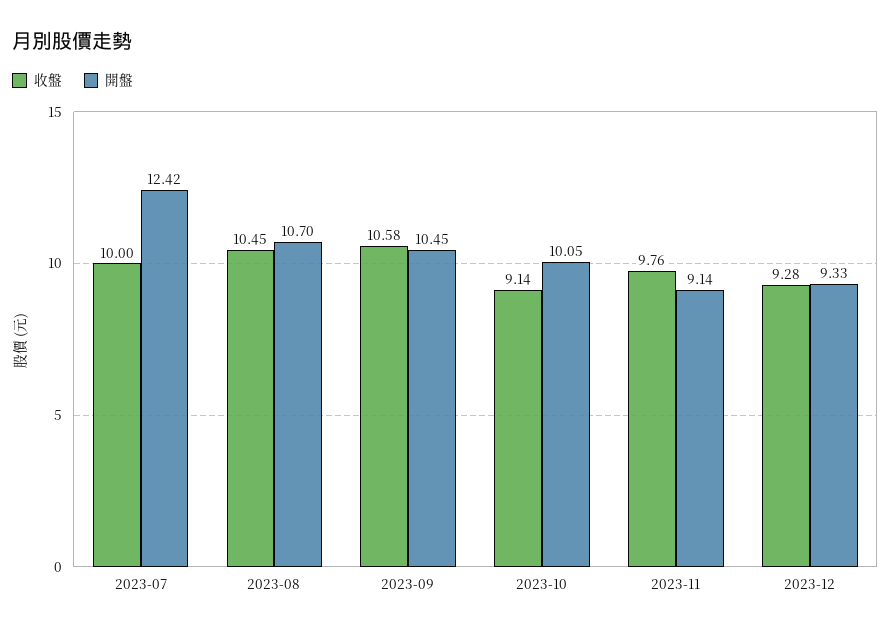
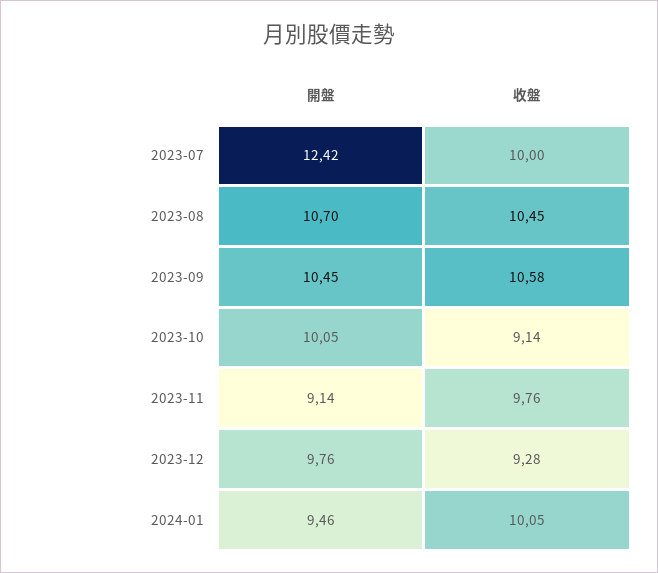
開盤, 2023-12: 9.33 -> 9.76
開盤, 2024-01: none -> 9.46
收盤, 2024-01: none -> 10.05

